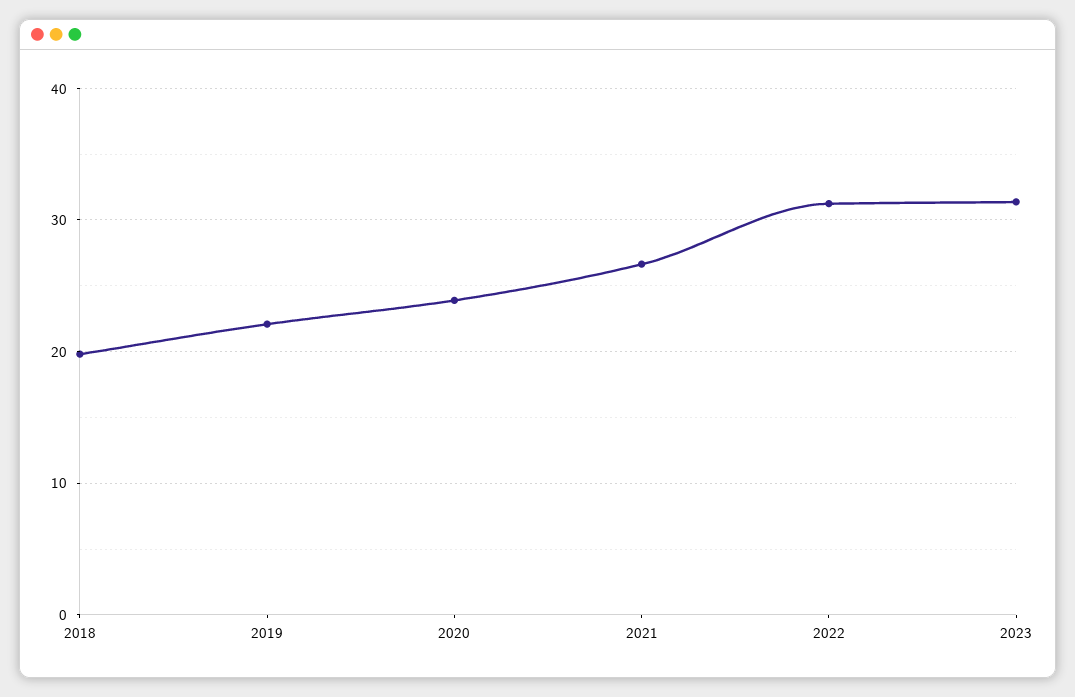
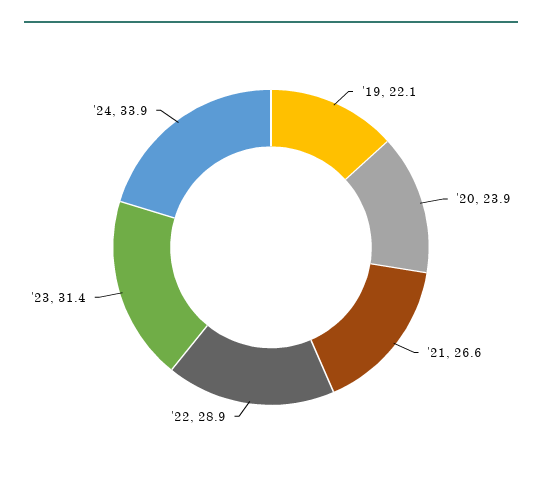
2018: 20 -> none
2022: 31 -> 28.9
'24: none -> 33.9

